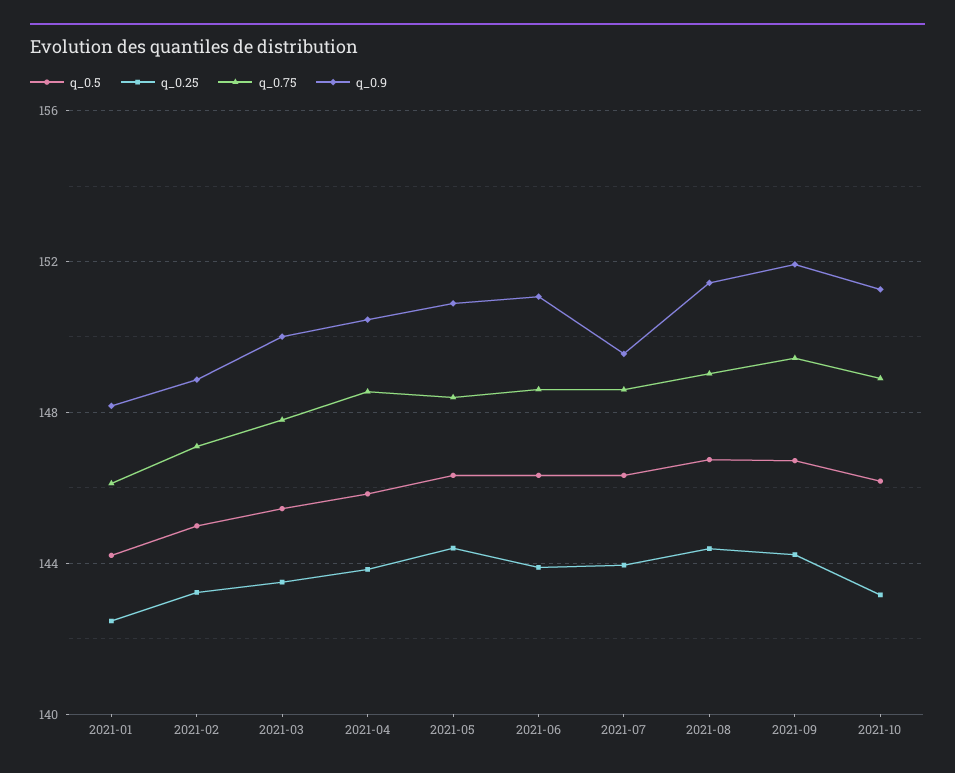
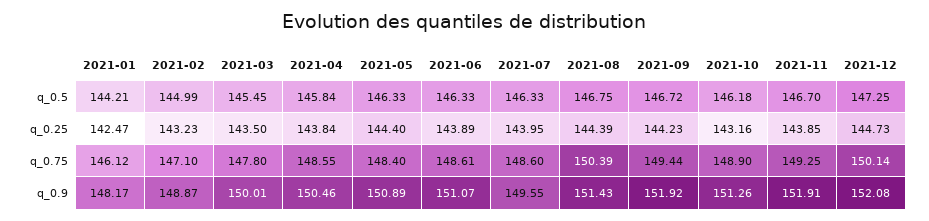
q_0.75, 2021-08: 149 -> 150.39
q_0.5, 2021-11: none -> 146.7
q_0.5, 2021-12: none -> 147.25
q_0.25, 2021-11: none -> 143.85
q_0.25, 2021-12: none -> 144.73
q_0.75, 2021-11: none -> 149.25
q_0.75, 2021-12: none -> 150.14
q_0.9, 2021-11: none -> 151.91
q_0.9, 2021-12: none -> 152.08

